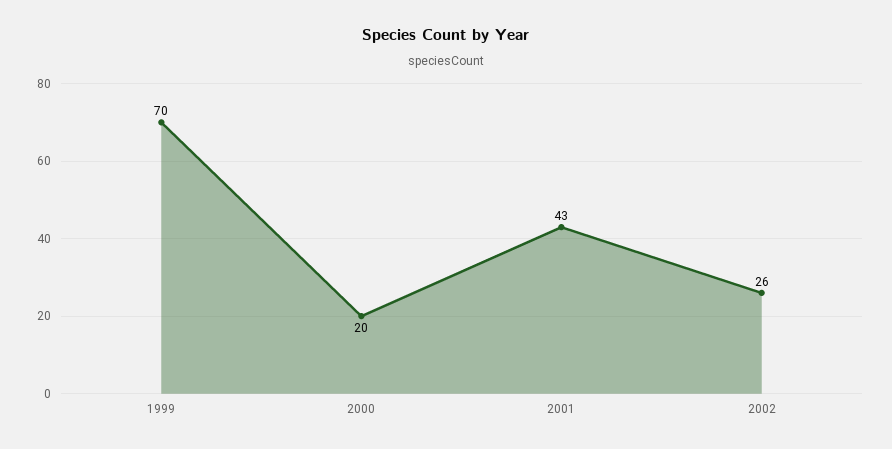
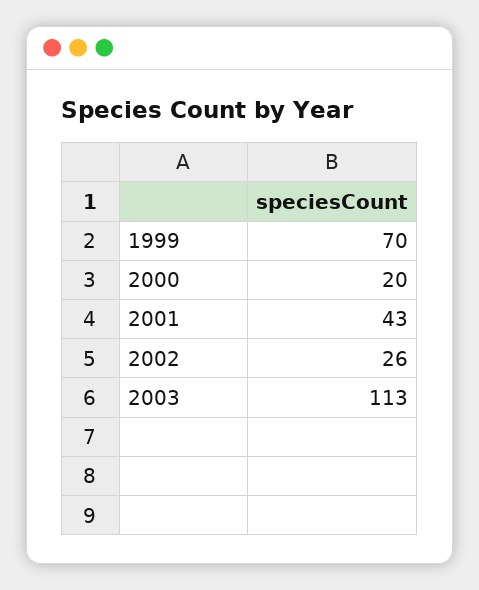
2003: none -> 113

